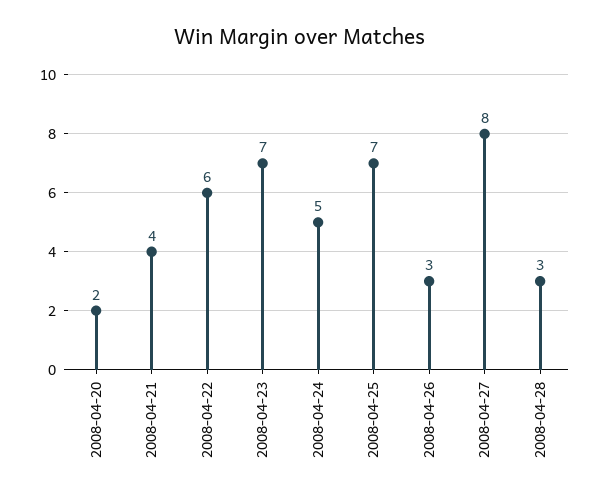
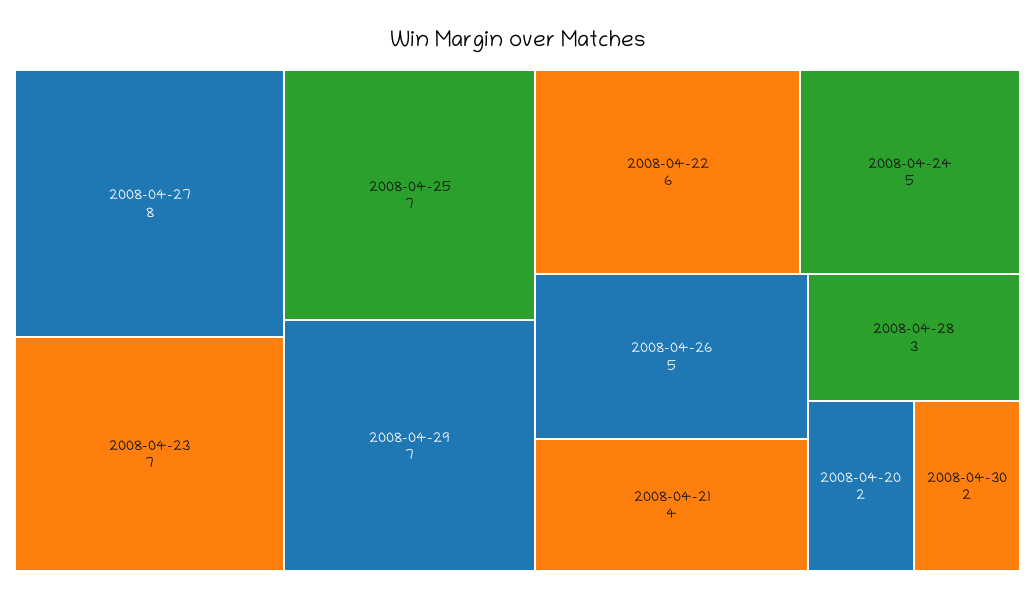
2008-04-26: 3 -> 5
2008-04-29: none -> 7
2008-04-30: none -> 2

